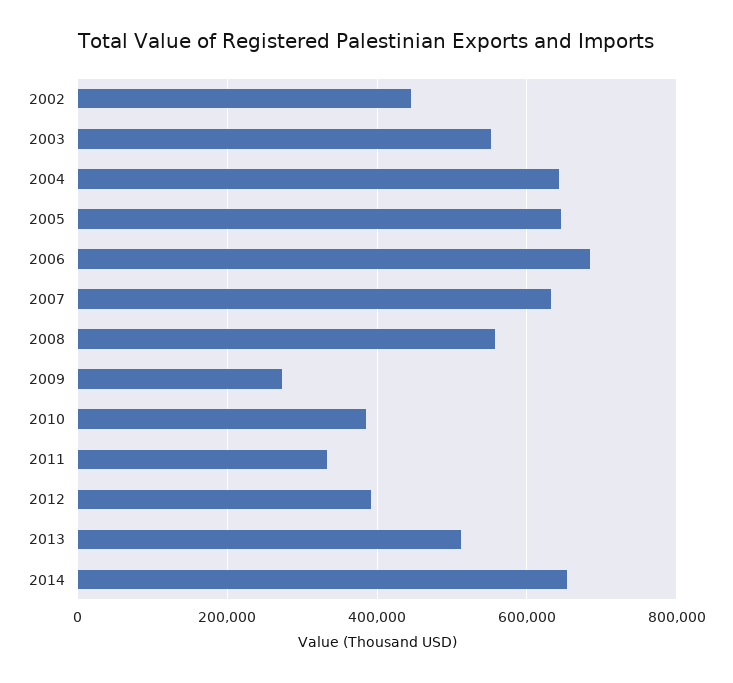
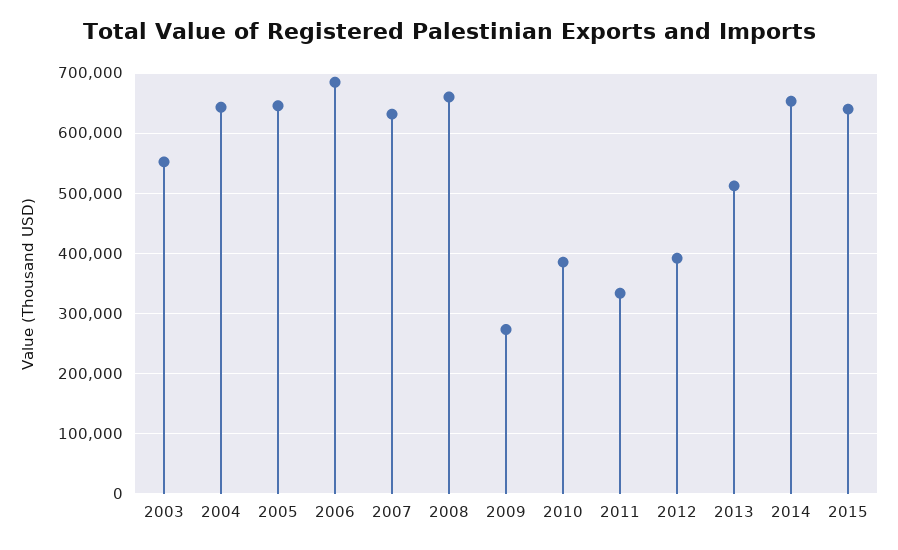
2002: 440000 -> none
2008: 560000 -> 660000
2015: none -> 640000

